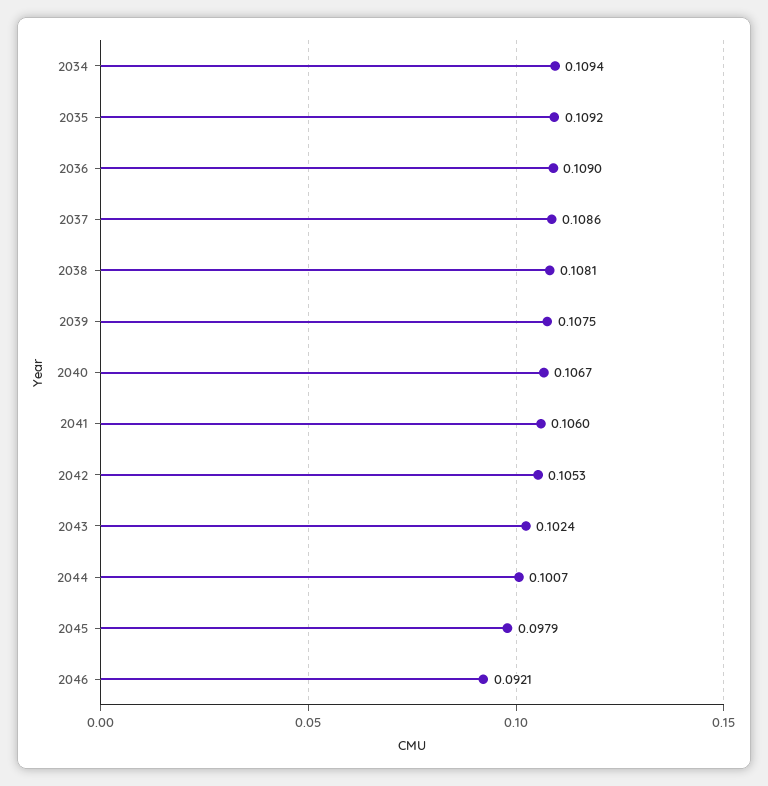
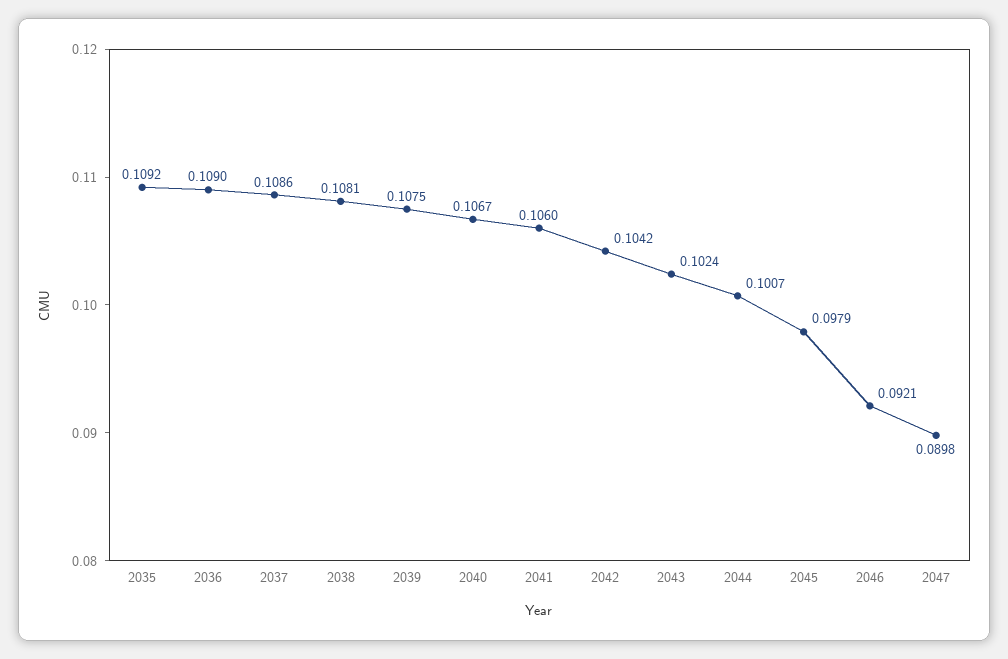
2034: 0.1094 -> none
2042: 0.1053 -> 0.1042
2047: none -> 0.0898

